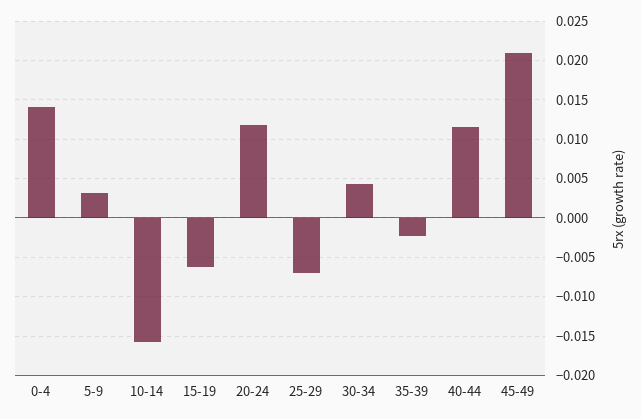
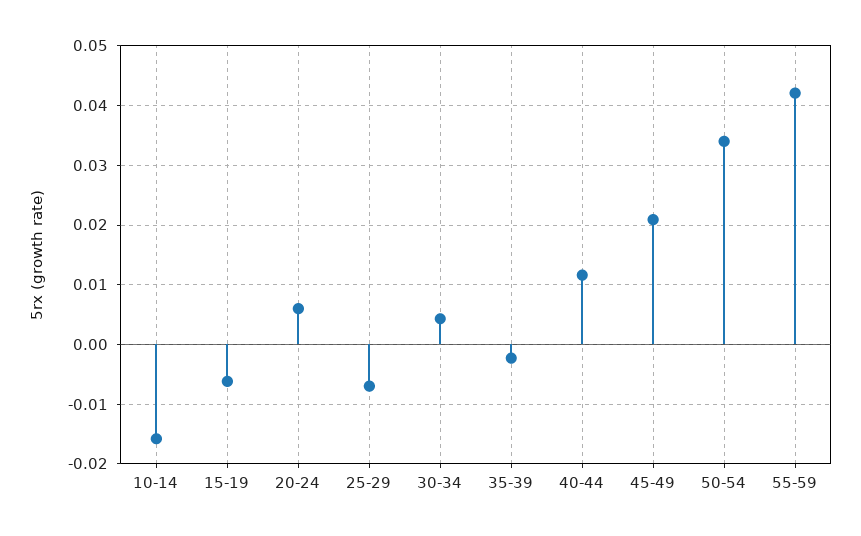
0-4: 0.014 -> none
5-9: 0.003 -> none
20-24: 0.012 -> 0.006
50-54: none -> 0.034
55-59: none -> 0.042

